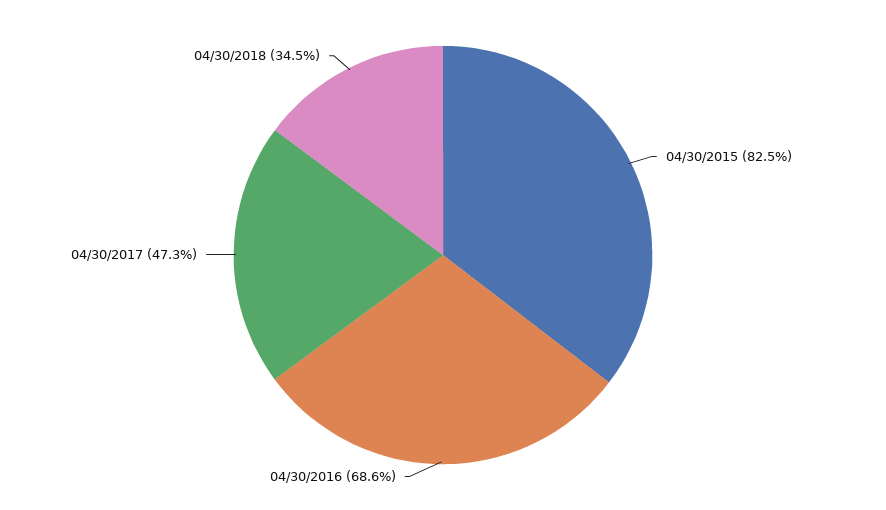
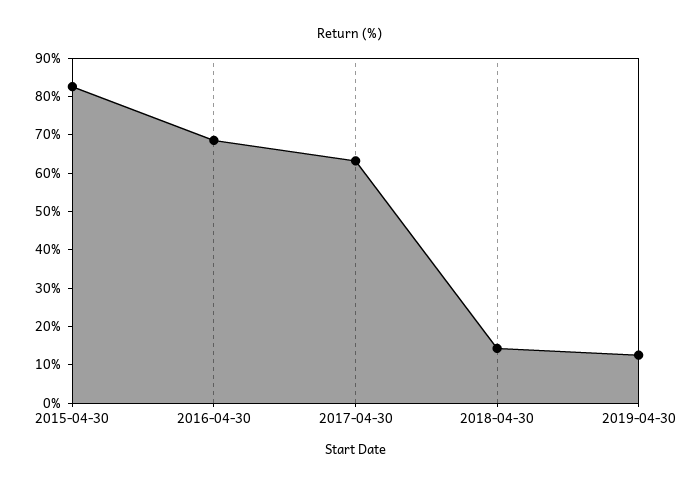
04/30/2017: 47.3 -> 62.5
04/30/2018: 34.5 -> 15
2019-04-30: none -> 12.5

